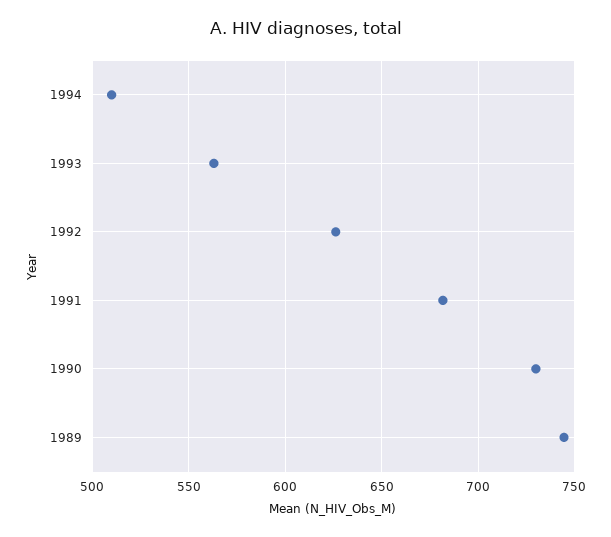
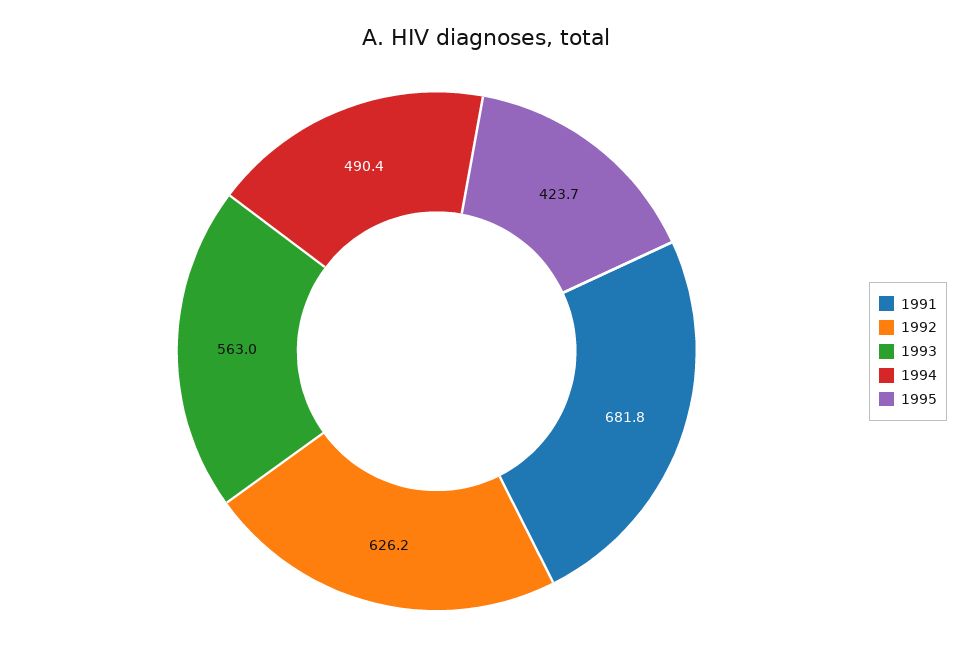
1994: 510 -> 490.4
1990: 730 -> none
1989: 745 -> none
1995: none -> 423.7

